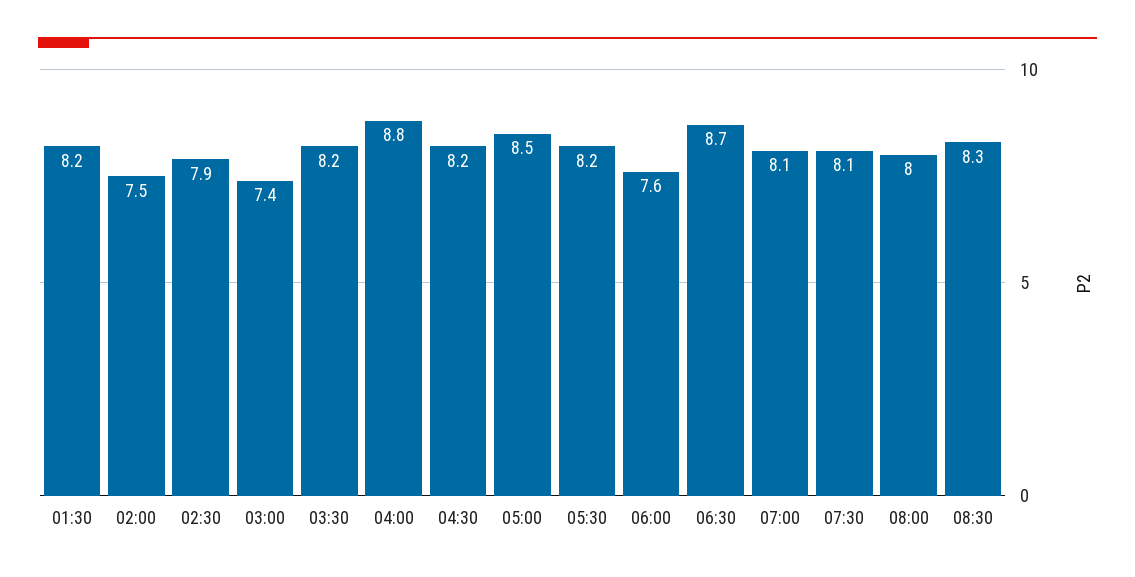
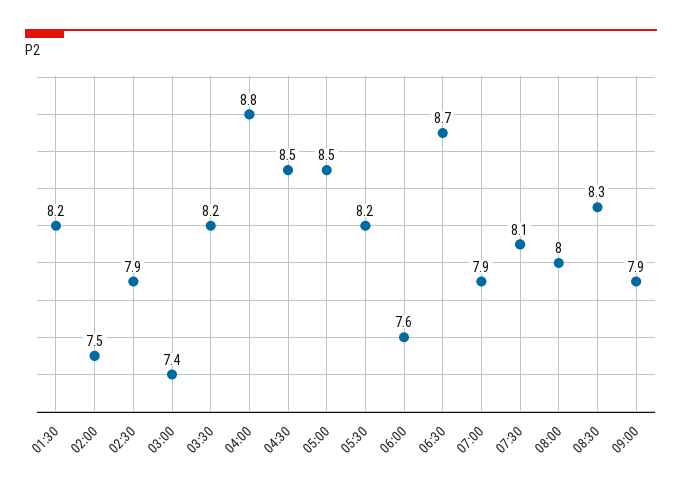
04:30: 8.2 -> 8.5
07:00: 8.1 -> 7.9
09:00: none -> 7.9

